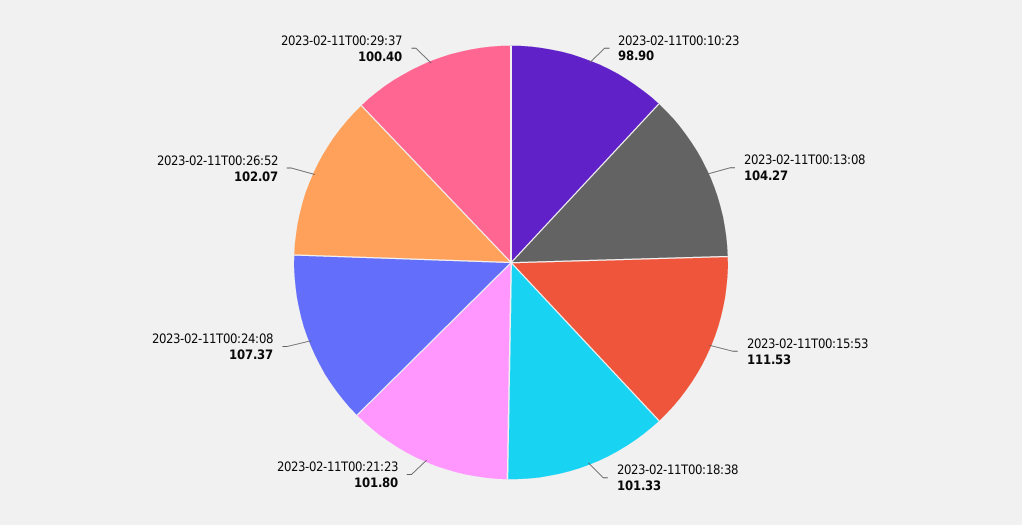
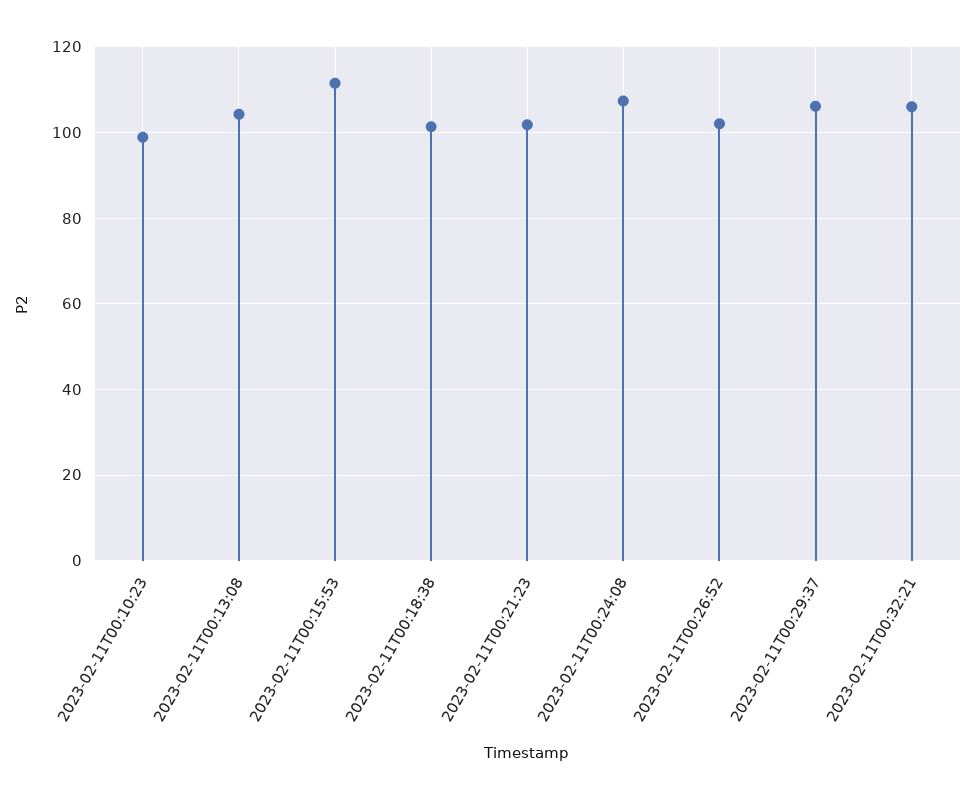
2023-02-11T00:29:37: 100.4 -> 106
2023-02-11T00:32:21: none -> 106

